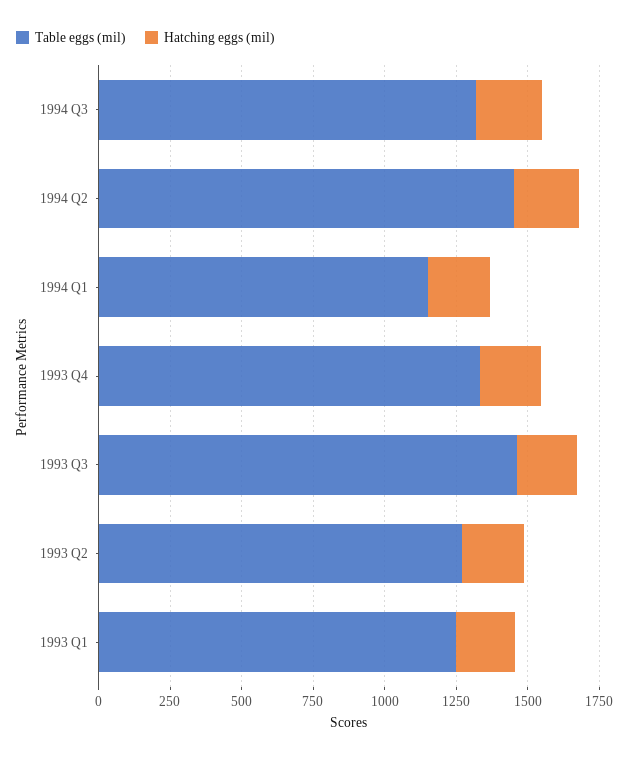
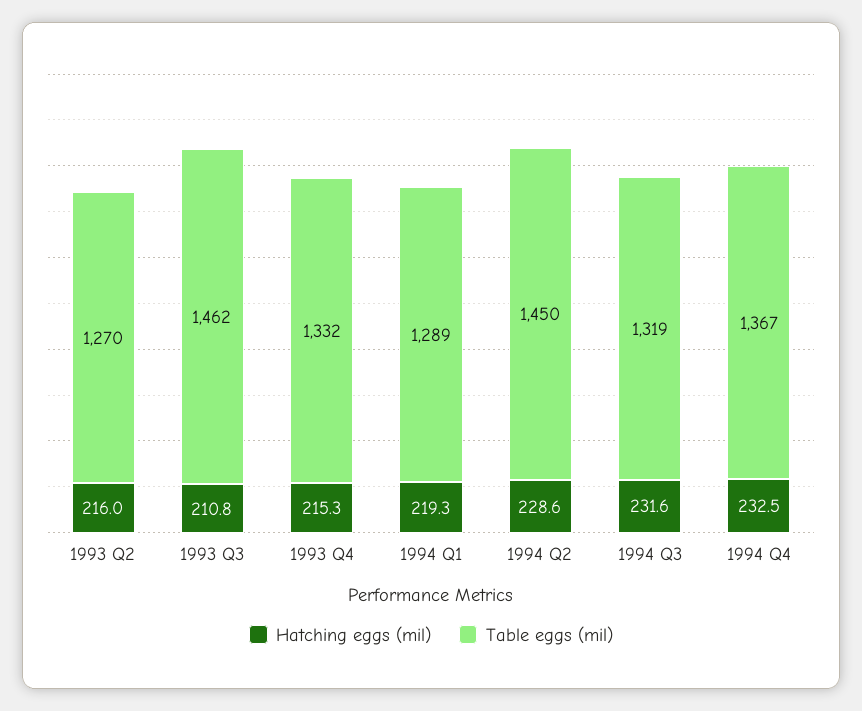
Table eggs (mil), 1994 Q1: 1150 -> 1289
Table eggs (mil), 1993 Q1: 1250 -> none
Hatching eggs (mil), 1993 Q1: 200 -> none
Hatching eggs (mil), 1994 Q4: none -> 232.5
Table eggs (mil), 1994 Q4: none -> 1367

